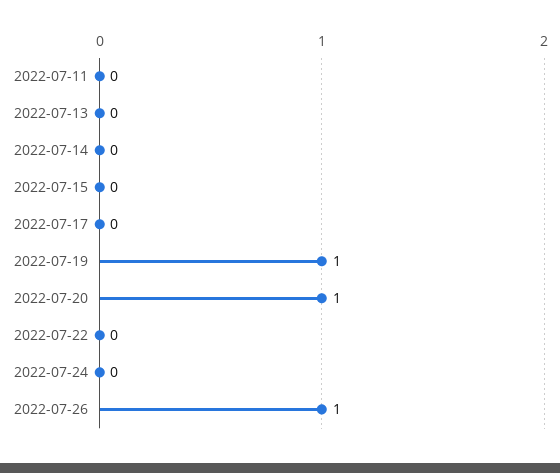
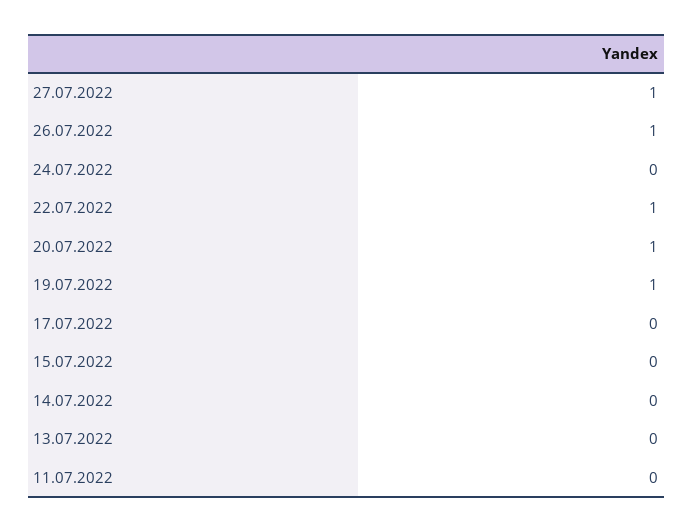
2022-07-22: 0 -> 1
27.07.2022: none -> 1

